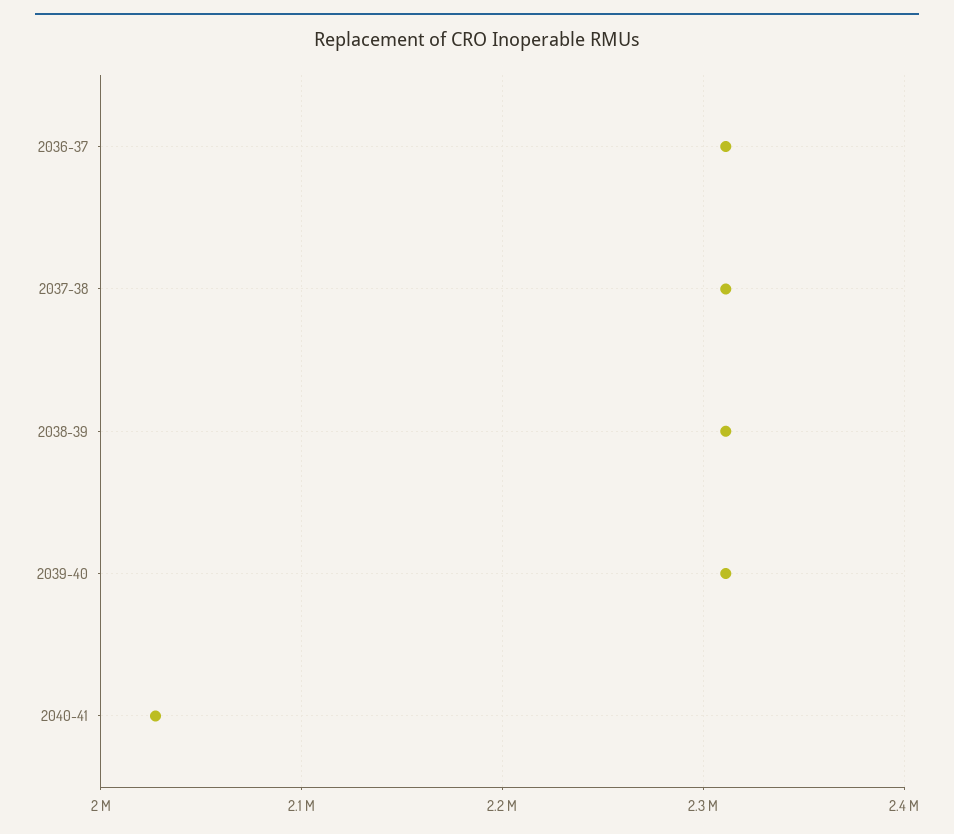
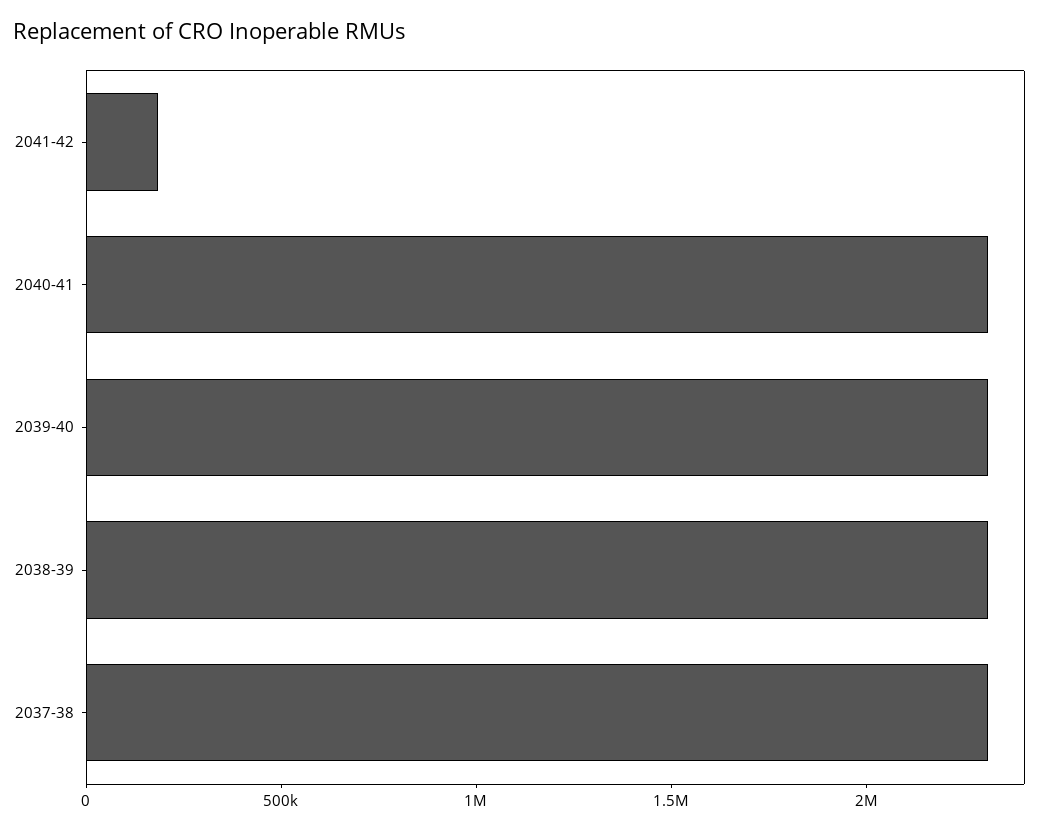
2036-37: 2310000 -> none
2040-41: 2030000 -> 2300000
2041-42: none -> 200000

